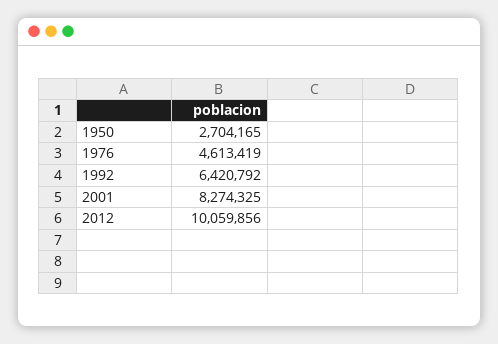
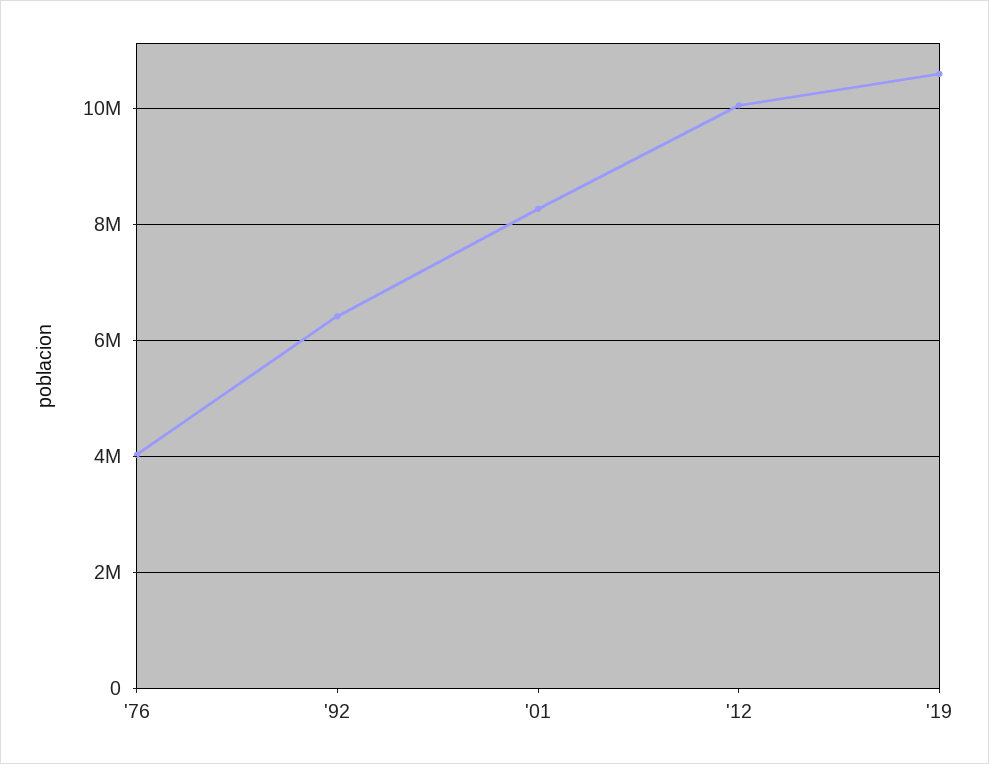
1950: 2704165 -> none
1976: 4613419 -> 4000000
'19: none -> 10600000

